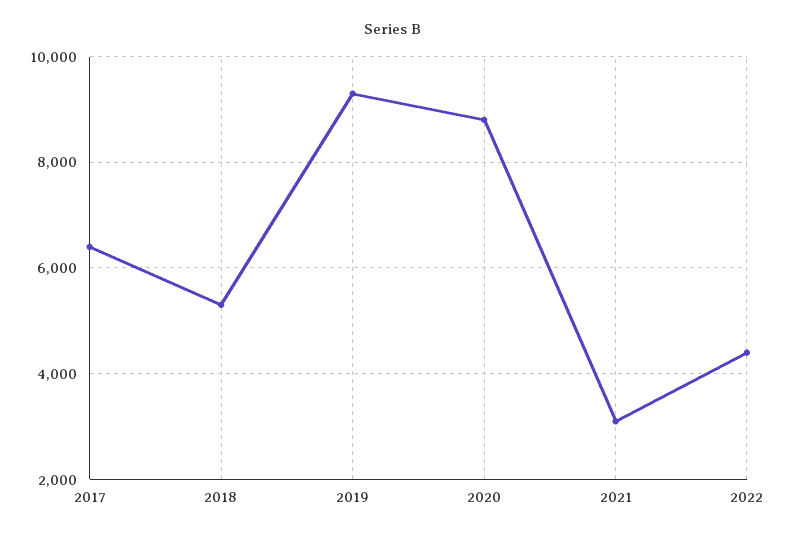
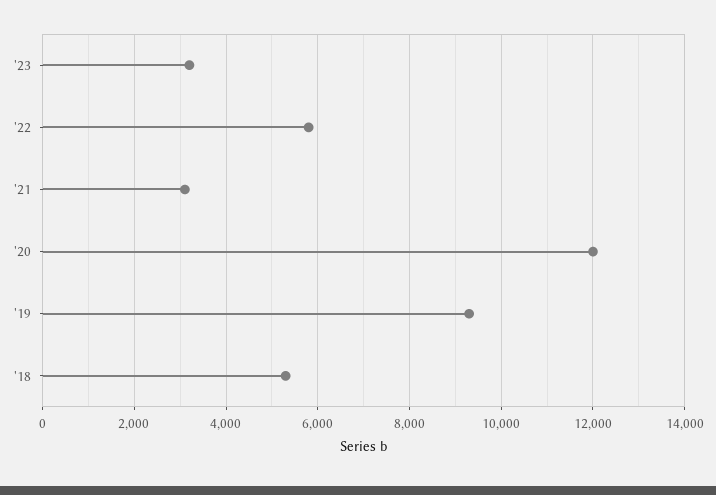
2017: 6400 -> none
2020: 8800 -> 12000
2022: 4400 -> 5800
'23: none -> 3200

